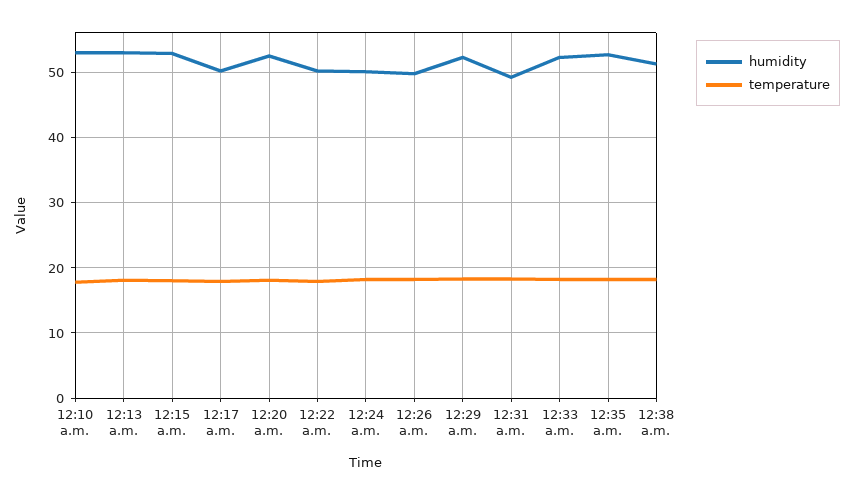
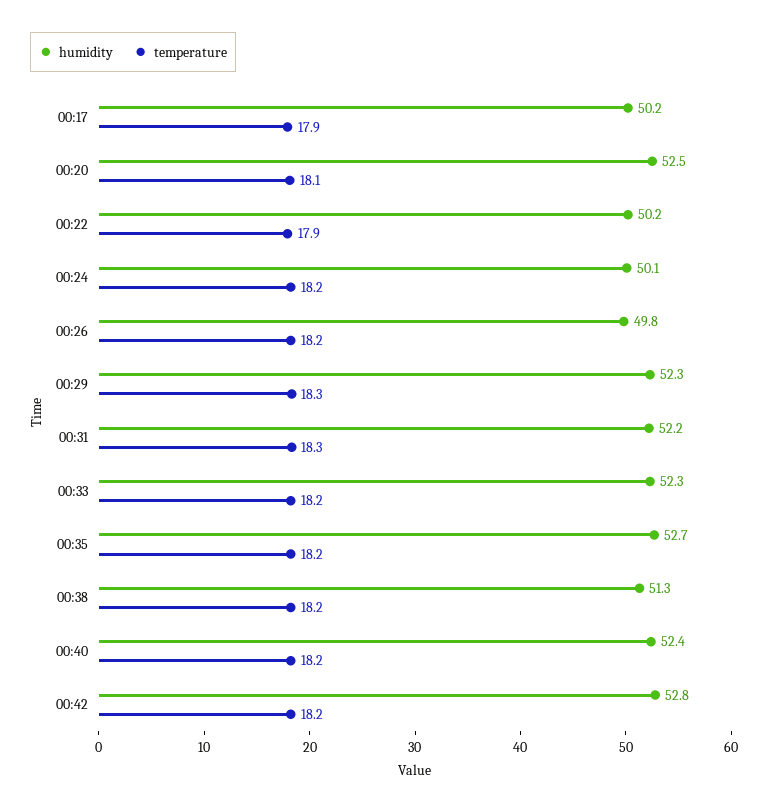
humidity, 12:10 a.m.: 53 -> none
temperature, 12:10 a.m.: 18 -> none
humidity, 12:13 a.m.: 53 -> none
temperature, 12:13 a.m.: 18 -> none
humidity, 12:15 a.m.: 53 -> none
temperature, 12:15 a.m.: 18 -> none
humidity, 12:31 a.m.: 49 -> 52.2
humidity, 00:40: none -> 52.4
temperature, 00:40: none -> 18.2
humidity, 00:42: none -> 52.8
temperature, 00:42: none -> 18.2

